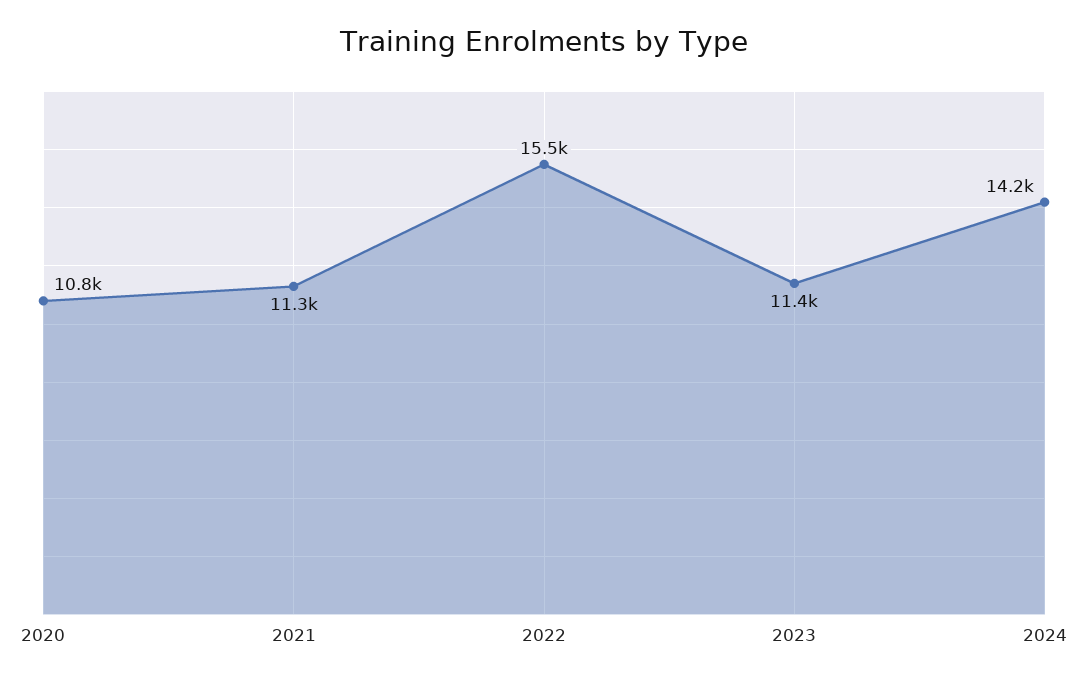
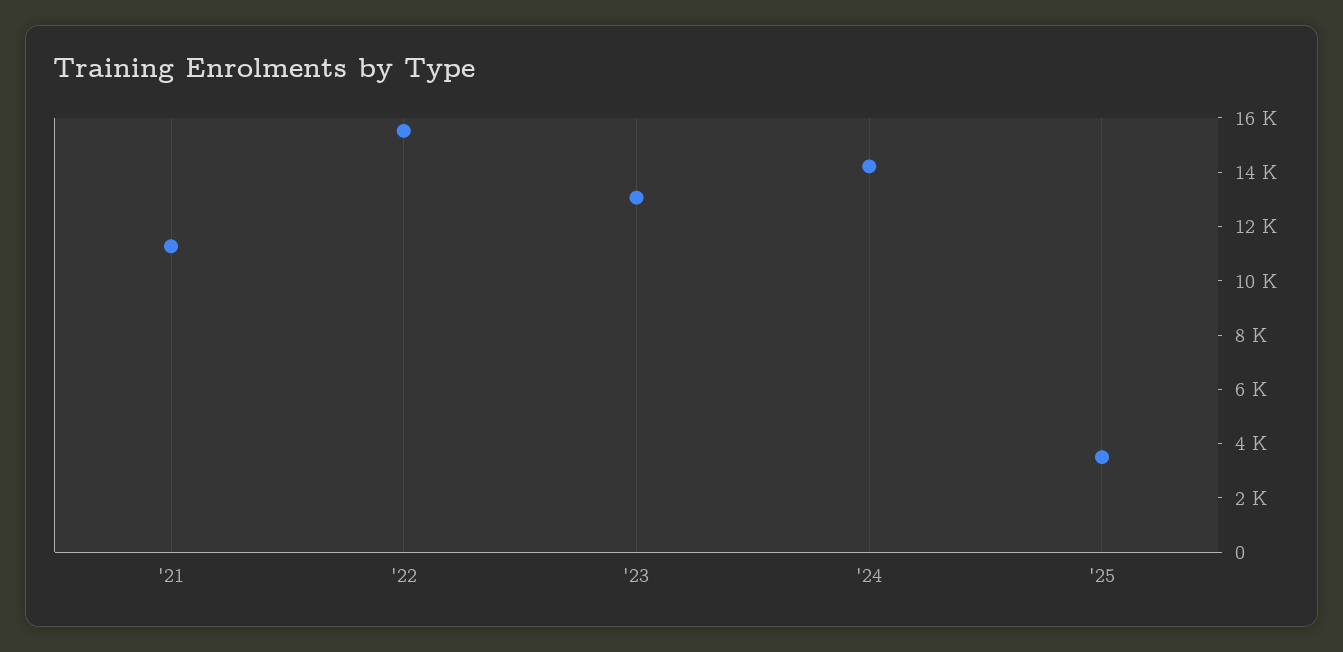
2020: 10800 -> none
2023: 11400 -> 13000
'25: none -> 3500

